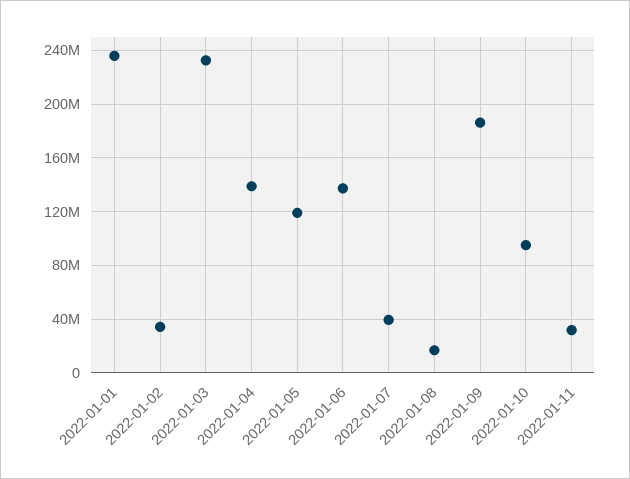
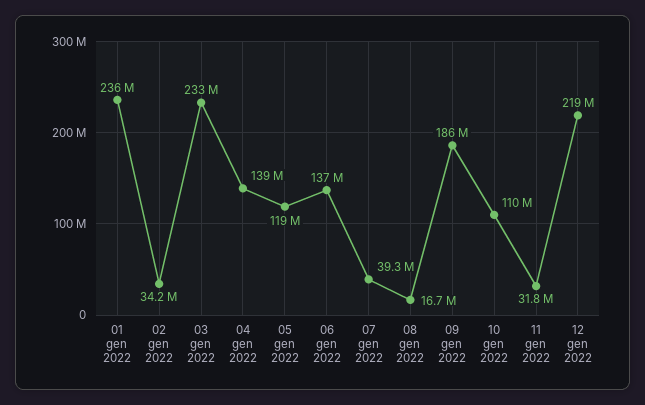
2022-01-10: 95000000 -> 110000000
12 gen 2022: none -> 219000000

